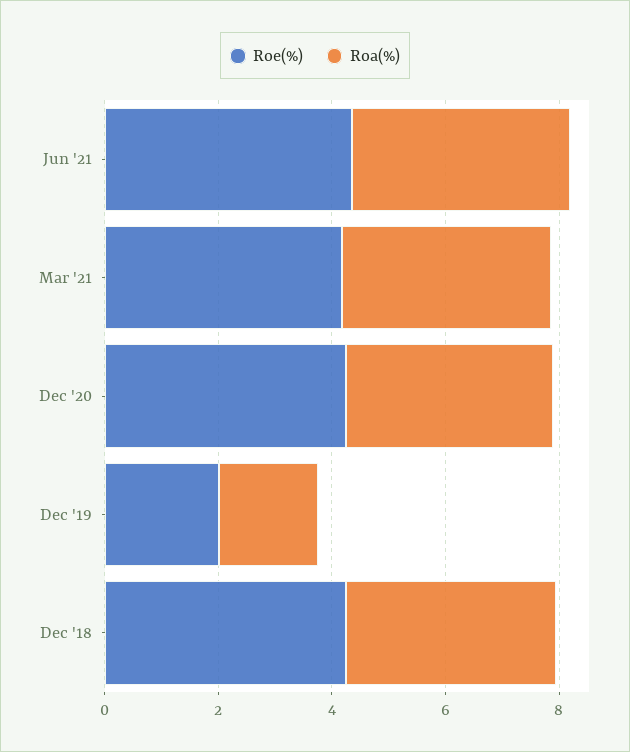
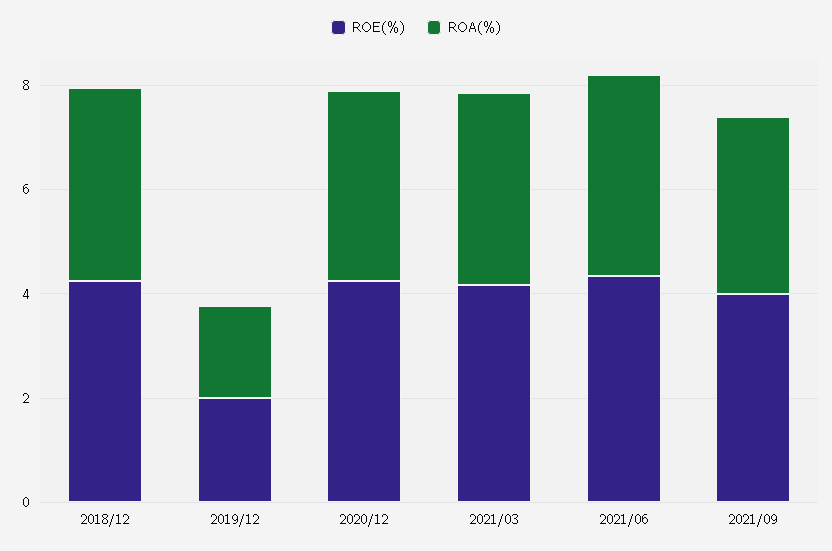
Roe(%), 2021/09: none -> 4
Roa(%), 2021/09: none -> 3.5

